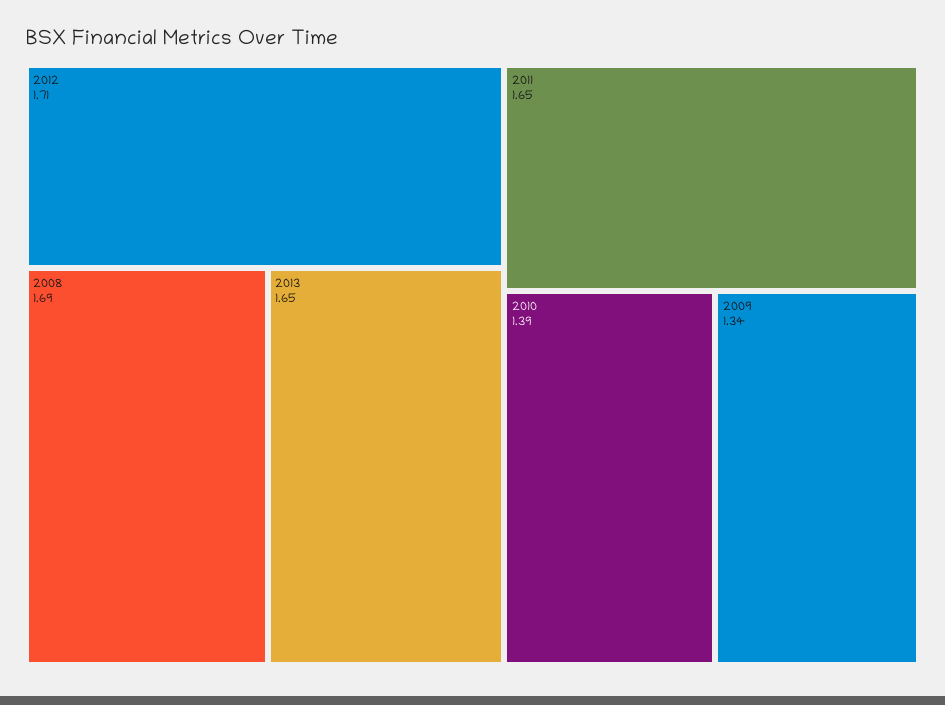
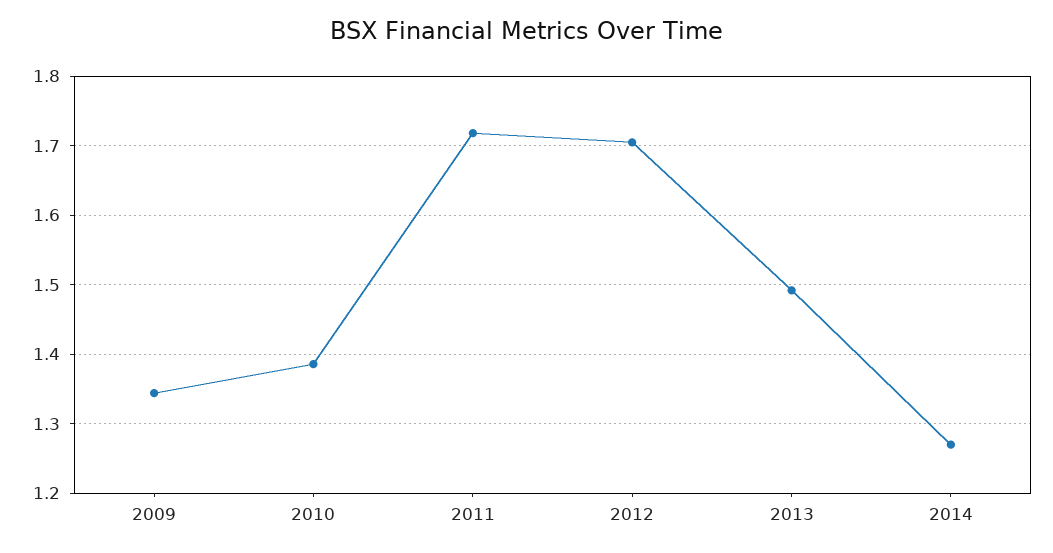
2008: 1.69 -> none
2013: 1.65 -> 1.49
2011: 1.65 -> 1.72
2014: none -> 1.27

